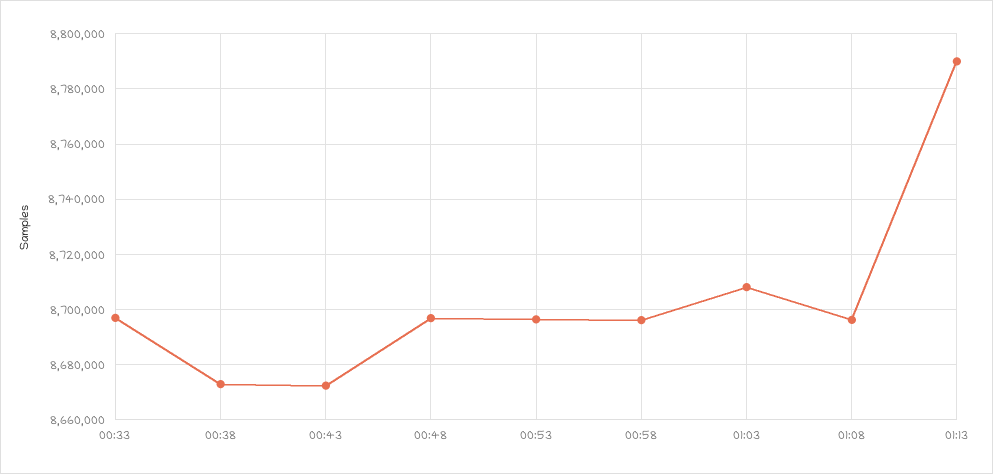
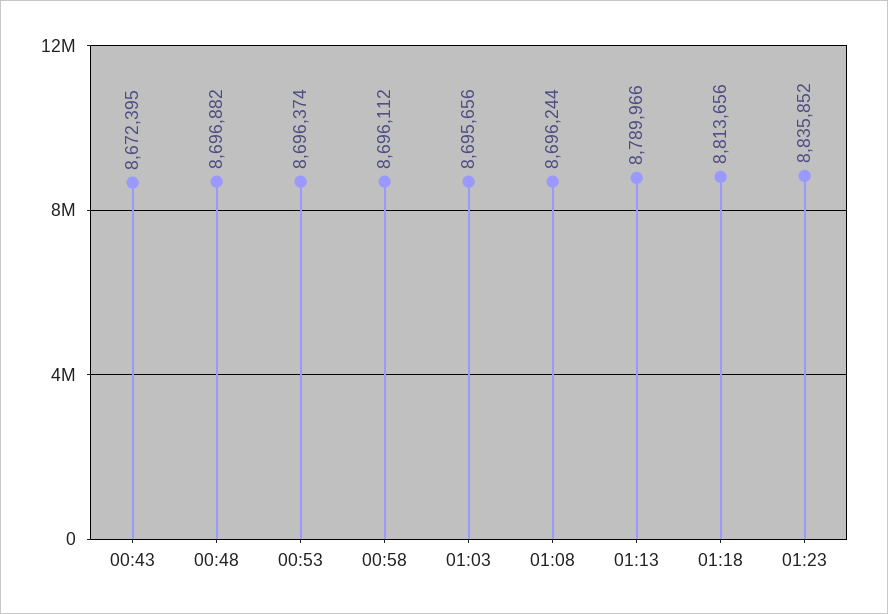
00:33: 8697500 -> none
00:38: 8672500 -> none
01:03: 8707500 -> 8695656
01:18: none -> 8813656
01:23: none -> 8835852

